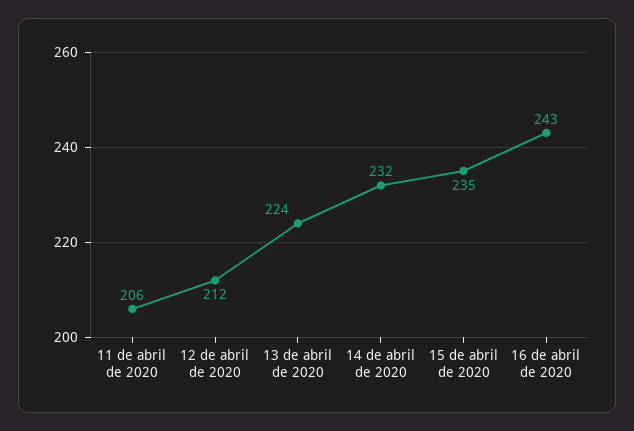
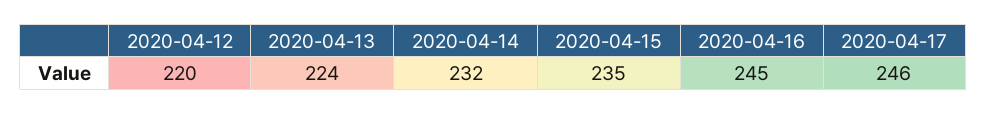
11 de abril de 2020: 206 -> none
12 de abril de 2020: 212 -> 220
16 de abril de 2020: 243 -> 245
2020-04-17: none -> 246

